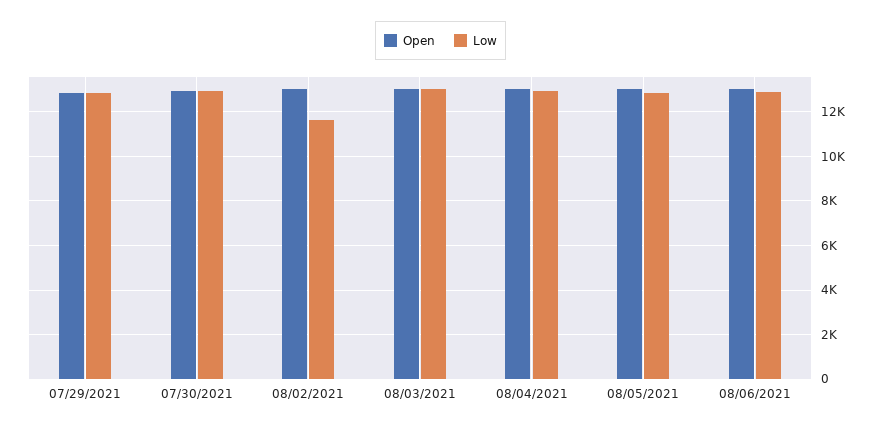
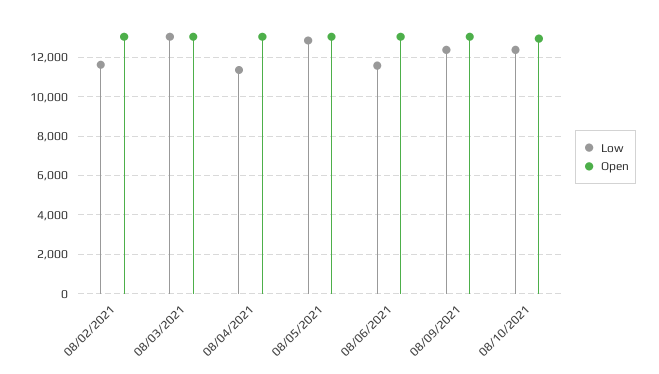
Open, 07/29/2021: 13000 -> none
Low, 07/29/2021: 13000 -> none
Open, 07/30/2021: 13000 -> none
Low, 07/30/2021: 13000 -> none
Low, 08/04/2021: 13000 -> 11500
Low, 08/06/2021: 13000 -> 11500
Low, 08/09/2021: none -> 12500
Open, 08/09/2021: none -> 13000
Low, 08/10/2021: none -> 12500
Open, 08/10/2021: none -> 13000

